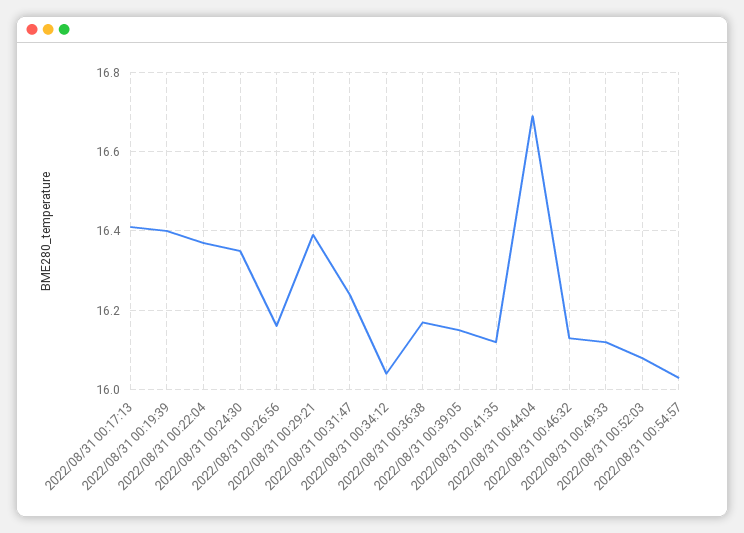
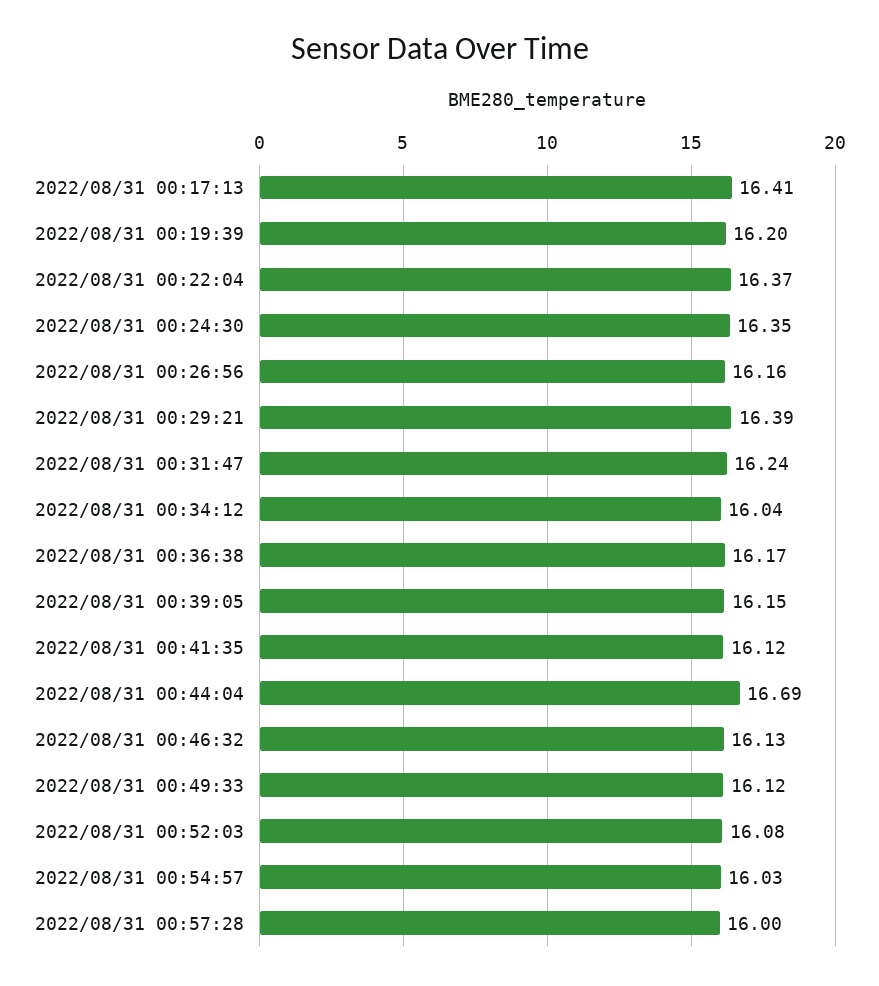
2022/08/31 00:19:39: 16.4 -> 16.2
2022/08/31 00:57:28: none -> 16

